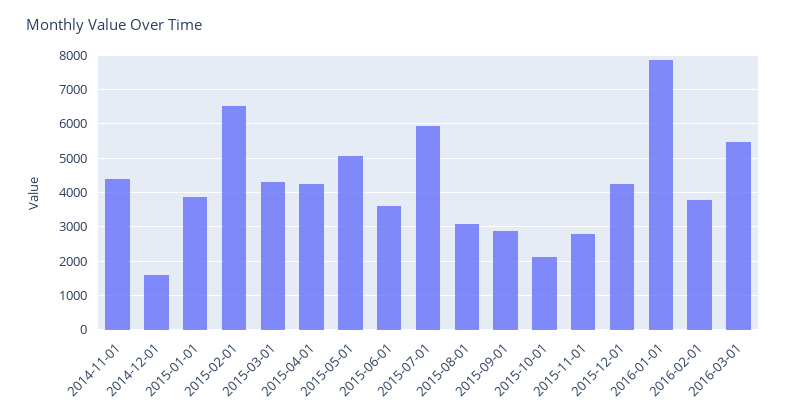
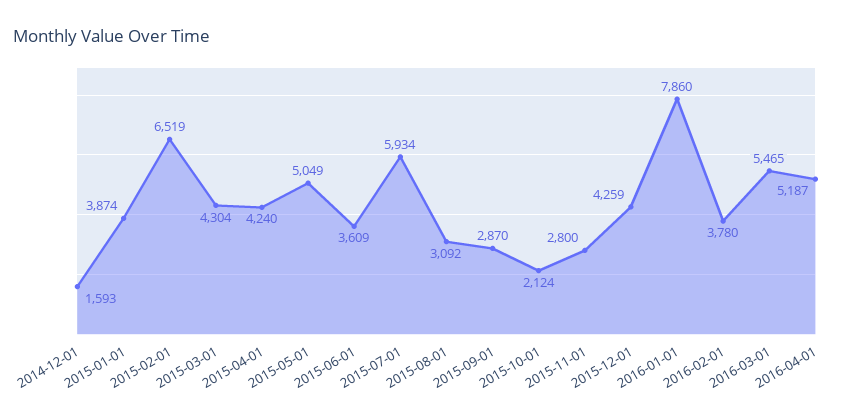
2014-11-01: 4400 -> none
2016-04-01: none -> 5187

